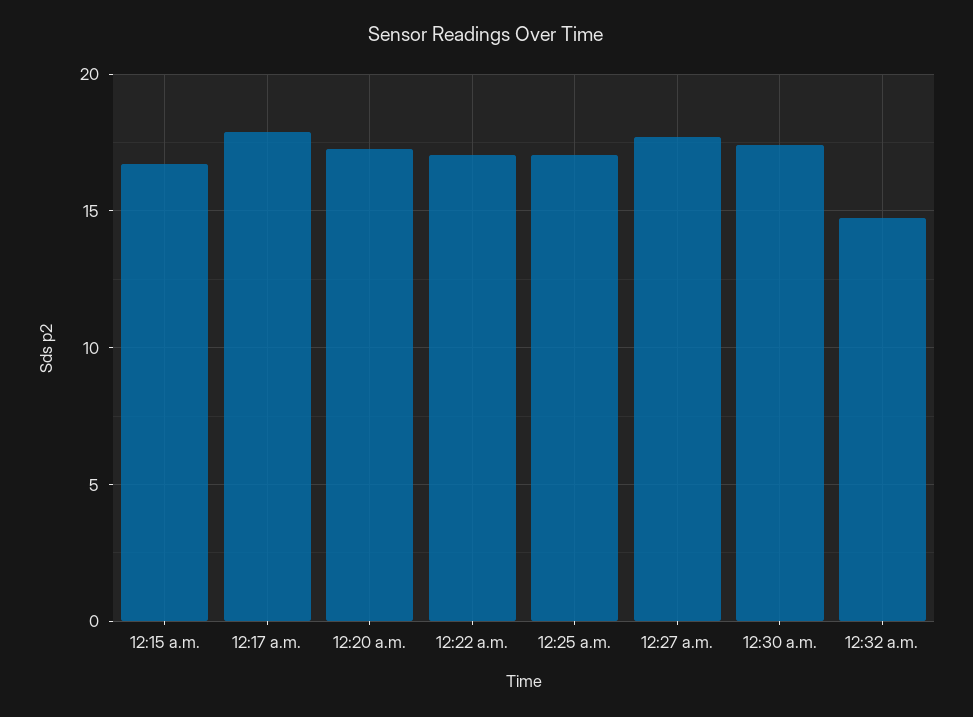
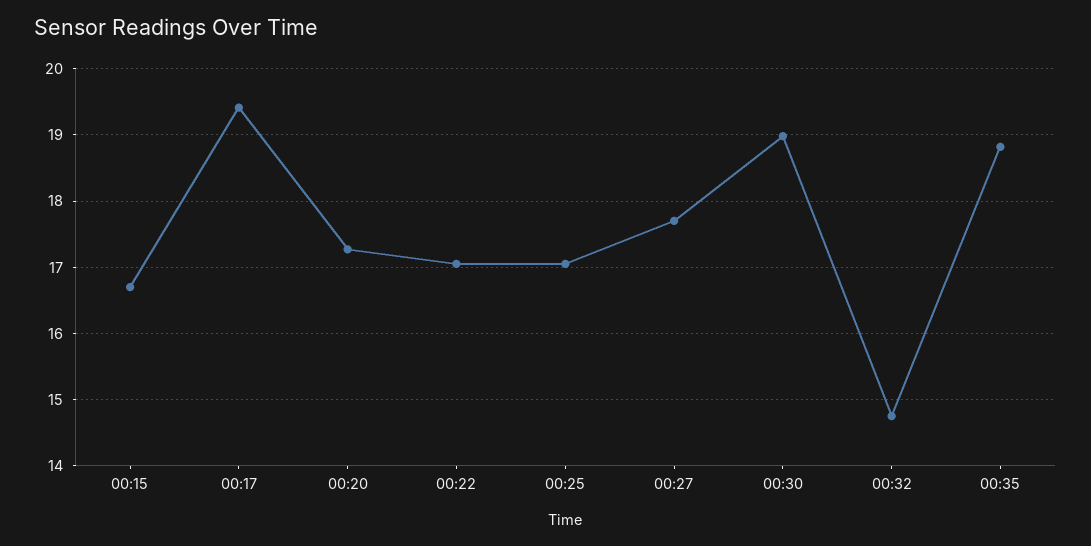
12:17 a.m.: 18 -> 19.4
12:30 a.m.: 17.5 -> 19
00:35: none -> 18.8

